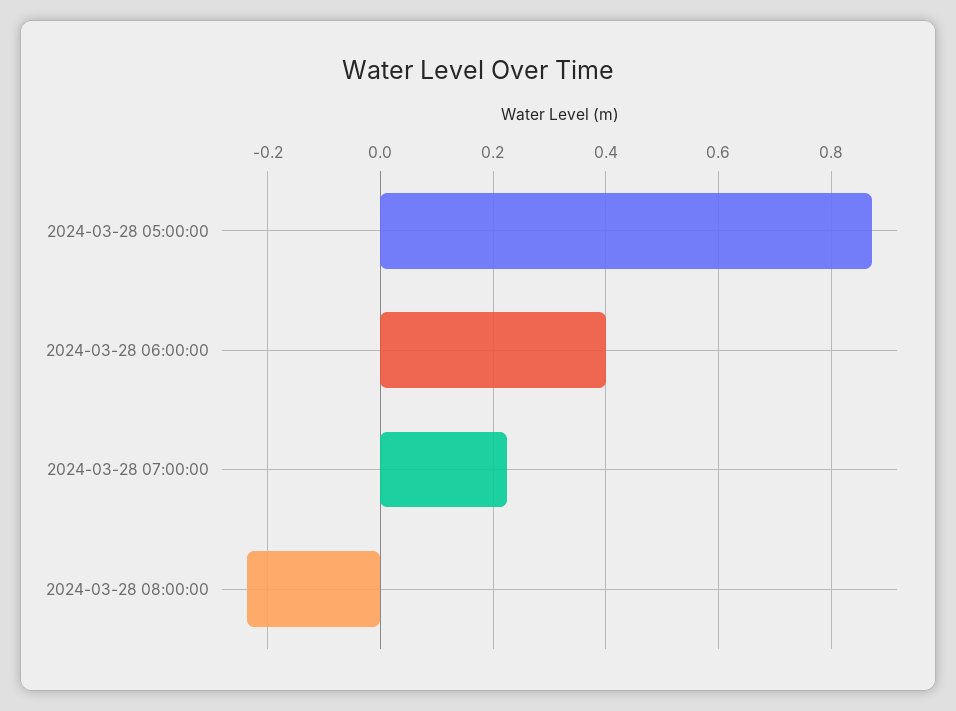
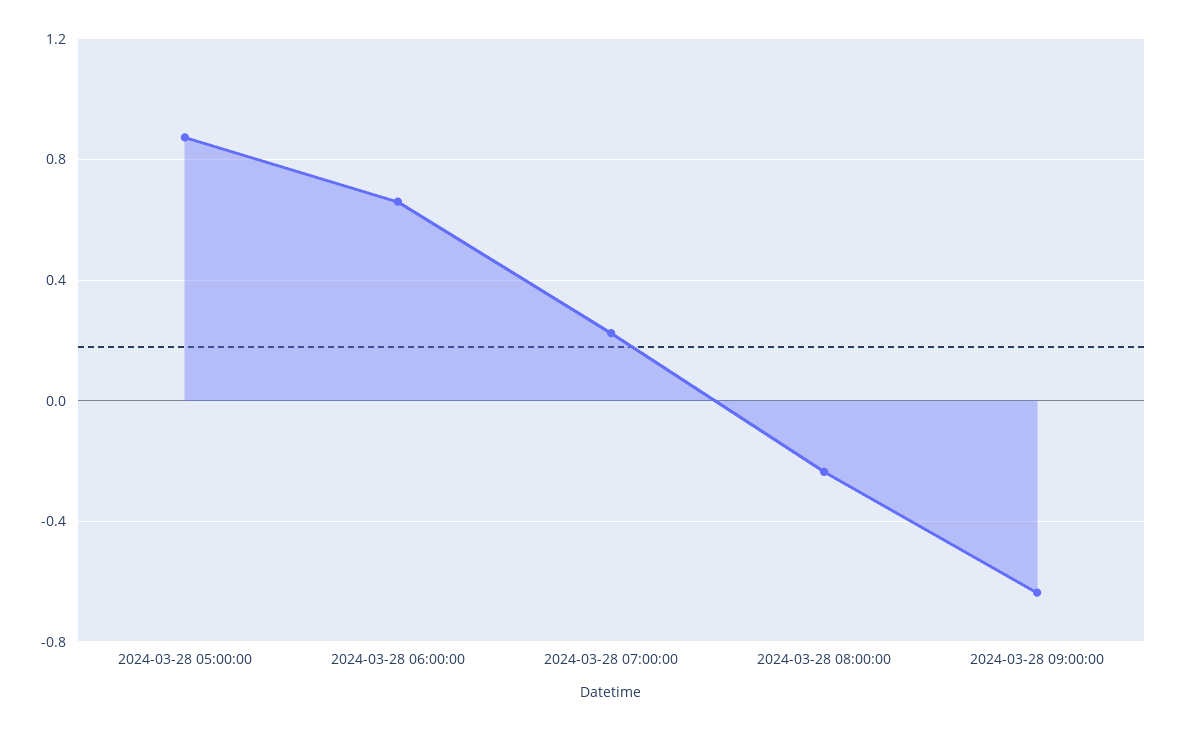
2024-03-28 06:00:00: 0.4 -> 0.65
2024-03-28 09:00:00: none -> -0.65

